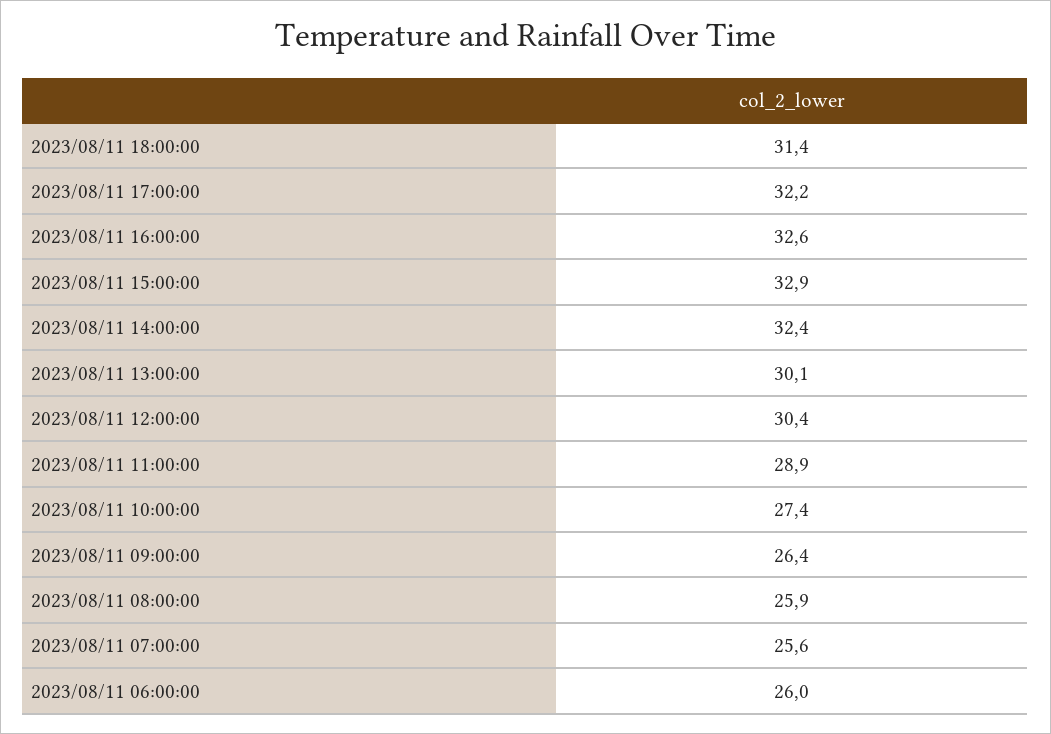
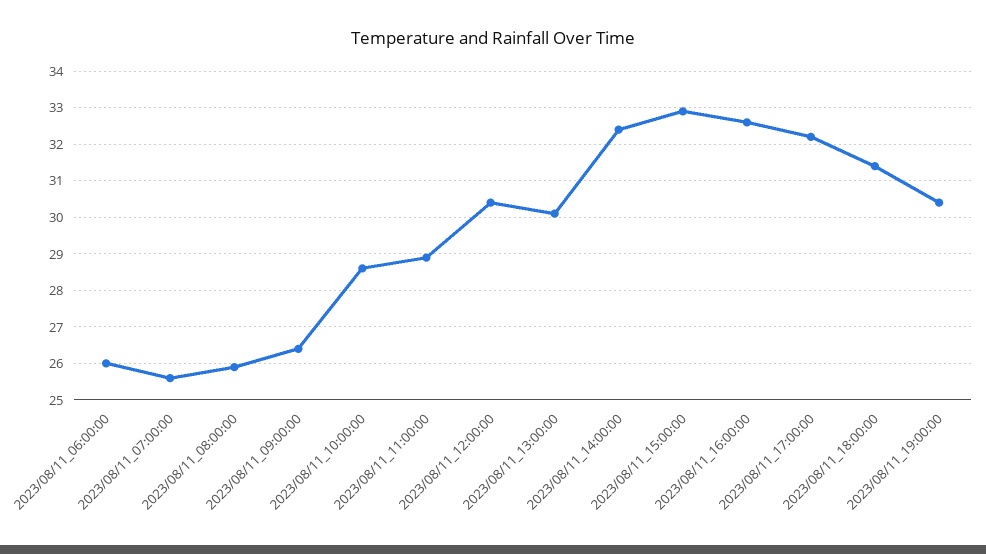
2023/08/11 10:00:00: 27.4 -> 28.5
2023/08/11_19:00:00: none -> 30.5

